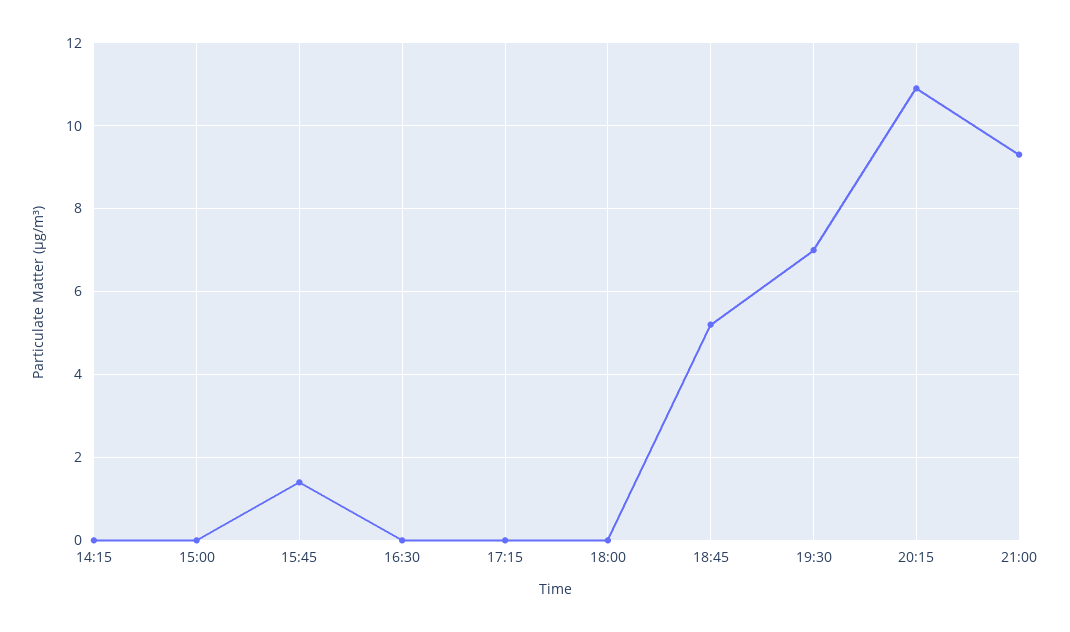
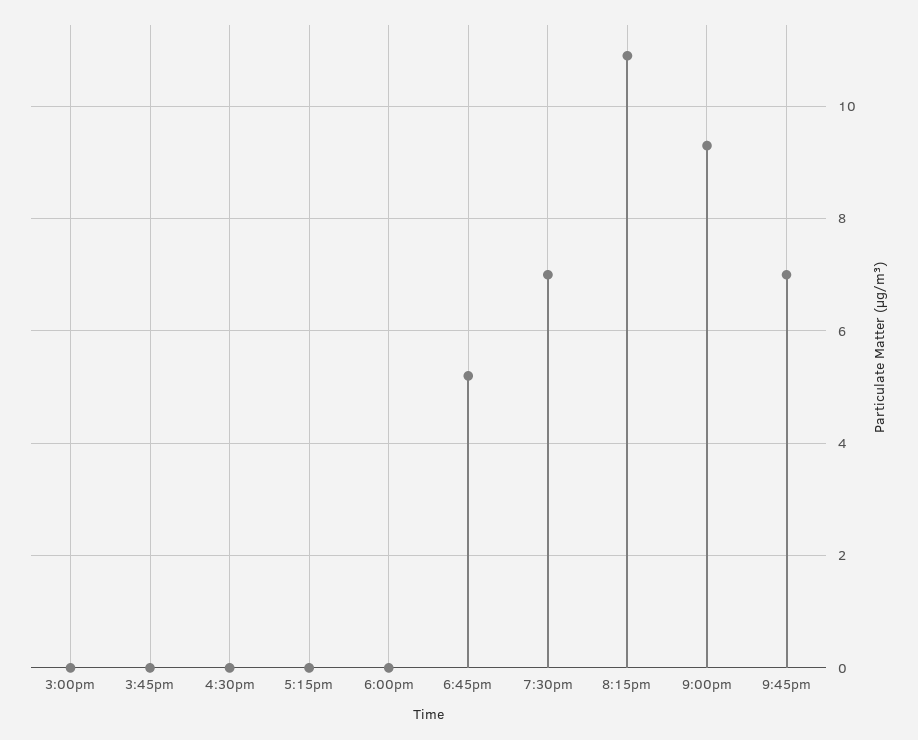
14:15: 0 -> none
15:45: 1.5 -> 0
9:45pm: none -> 7

